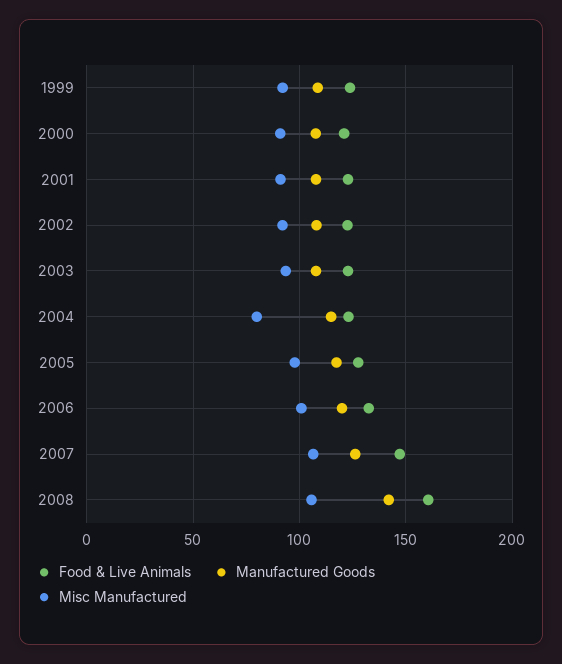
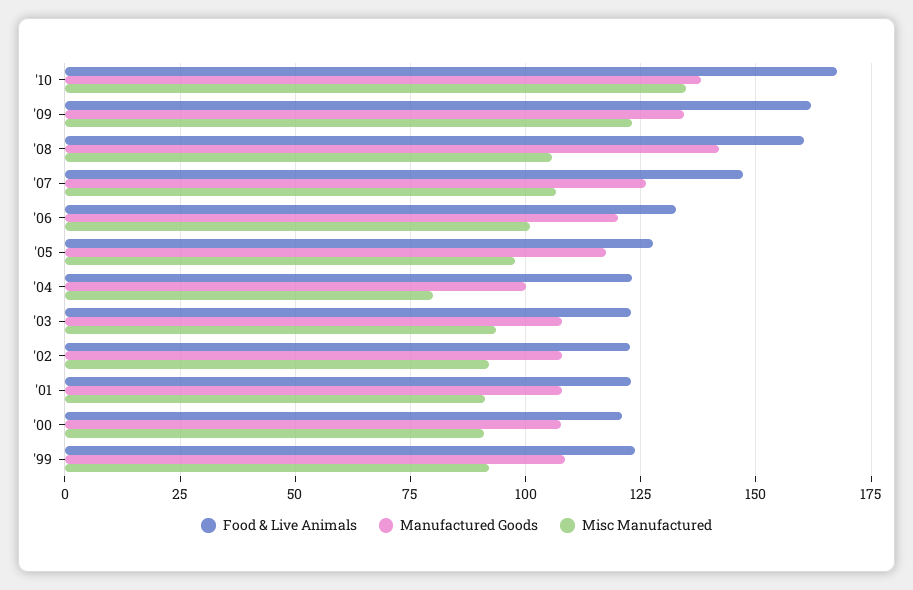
Manufactured Goods, 2004: 115 -> 100
Food & Live Animals, '10: none -> 167.5
Manufactured Goods, '10: none -> 137.5
Misc Manufactured, '10: none -> 135
Food & Live Animals, '09: none -> 162.5
Manufactured Goods, '09: none -> 135
Misc Manufactured, '09: none -> 122.5

